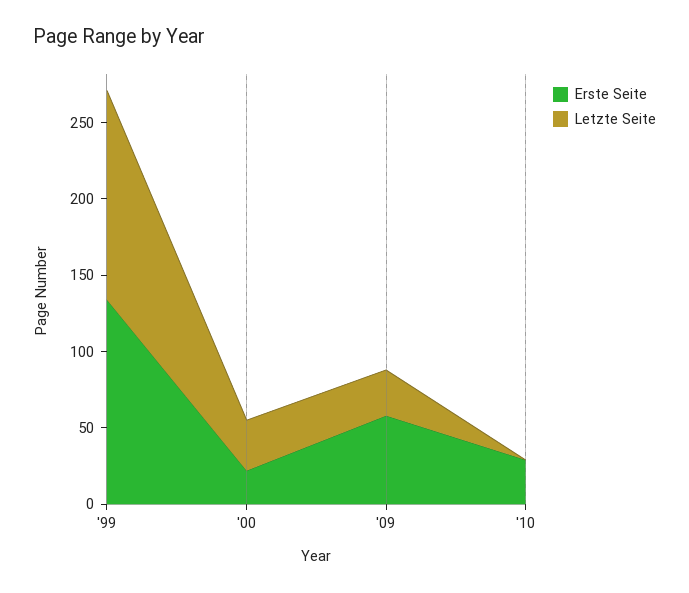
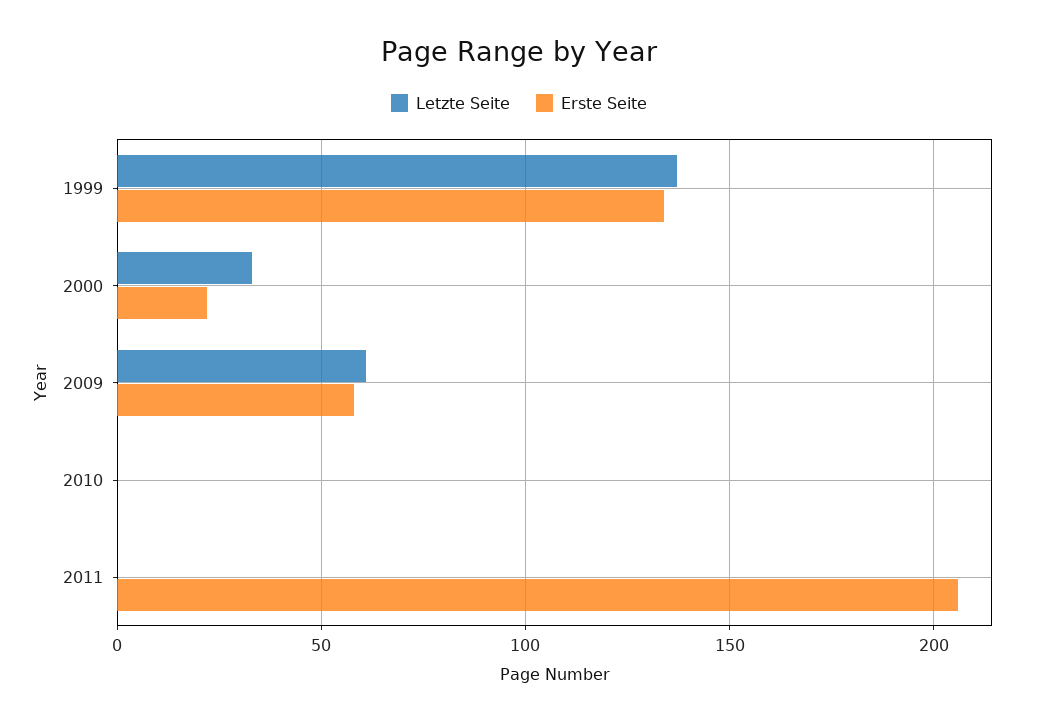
Letzte Seite, '09: 30 -> 60
Erste Seite, '10: 30 -> 0
Letzte Seite, 2011: none -> 0
Erste Seite, 2011: none -> 205

